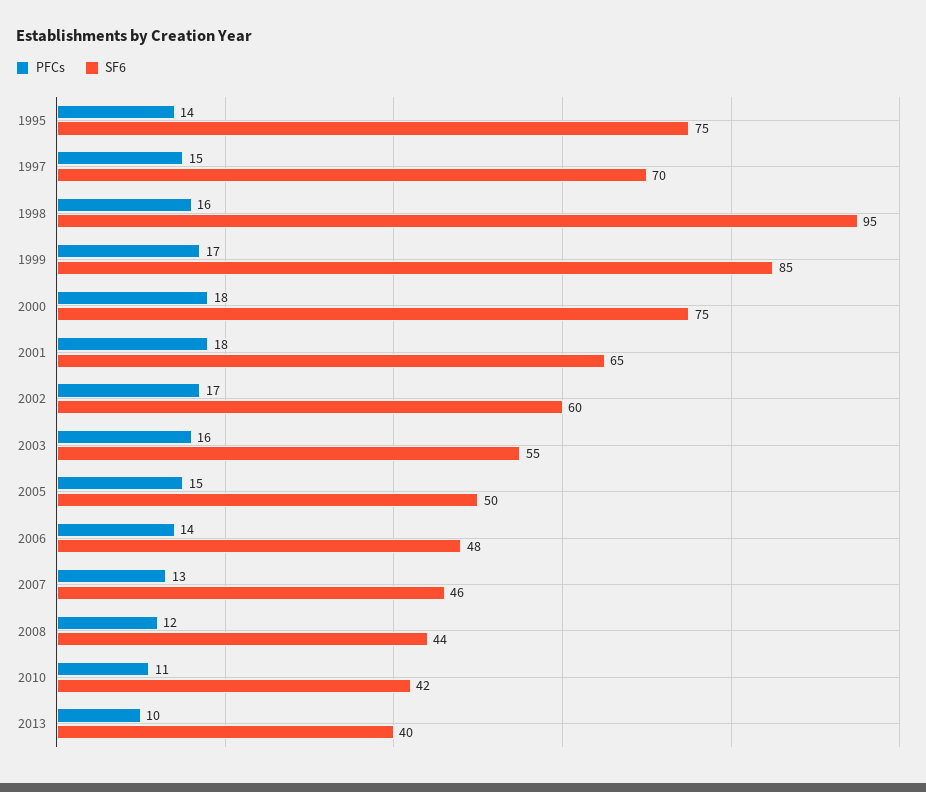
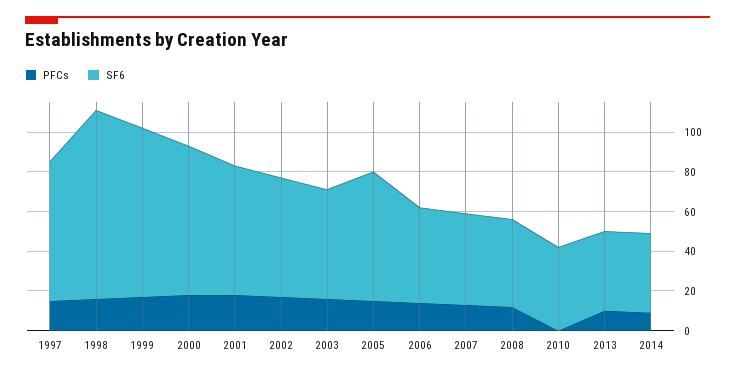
PFCs, 1995: 14 -> none
SF6, 1995: 75 -> none
SF6, 2005: 50 -> 65
PFCs, 2010: 11 -> 0
PFCs, 2014: none -> 10
SF6, 2014: none -> 40

